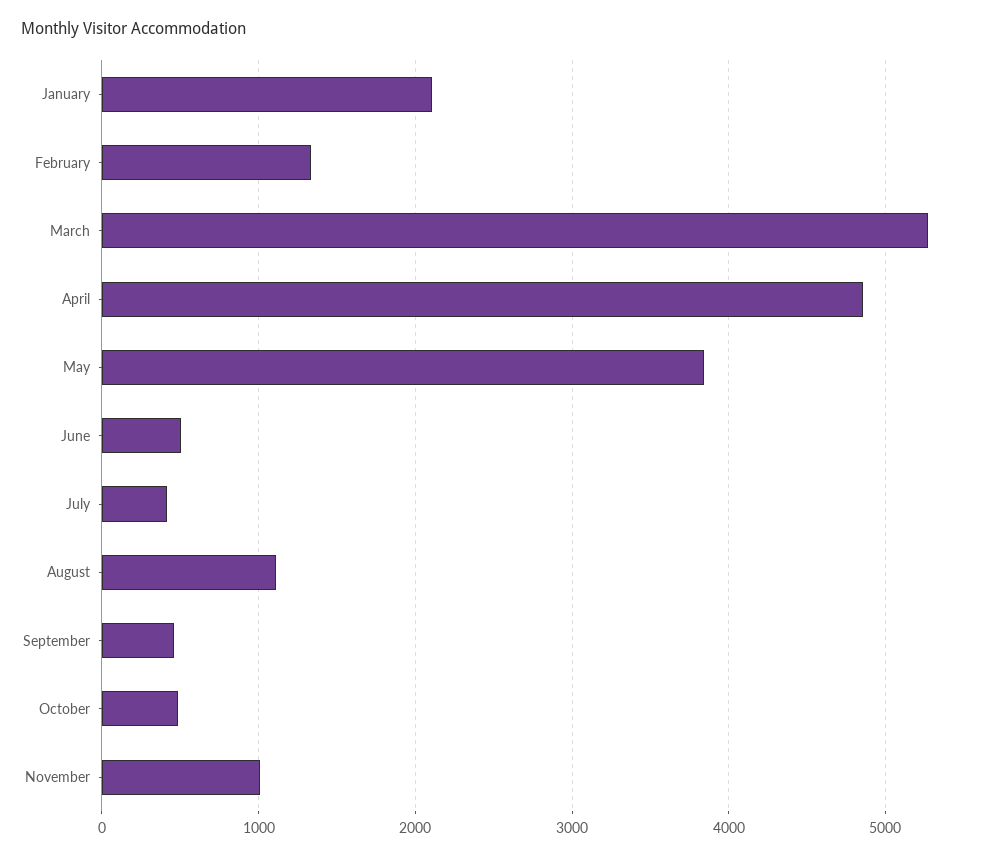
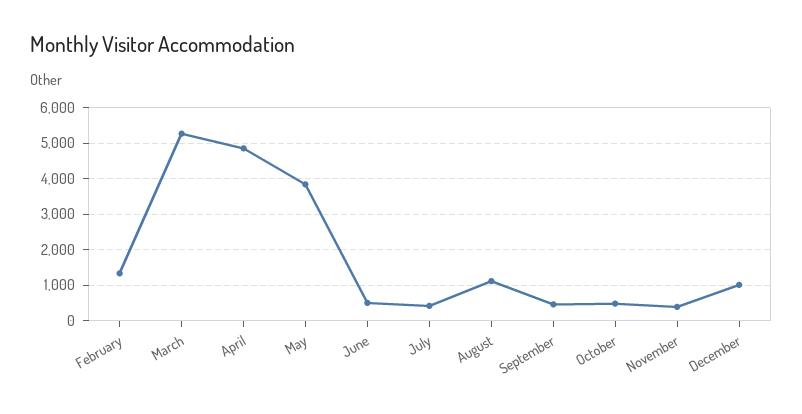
January: 2100 -> none
November: 1000 -> 400
December: none -> 1000

